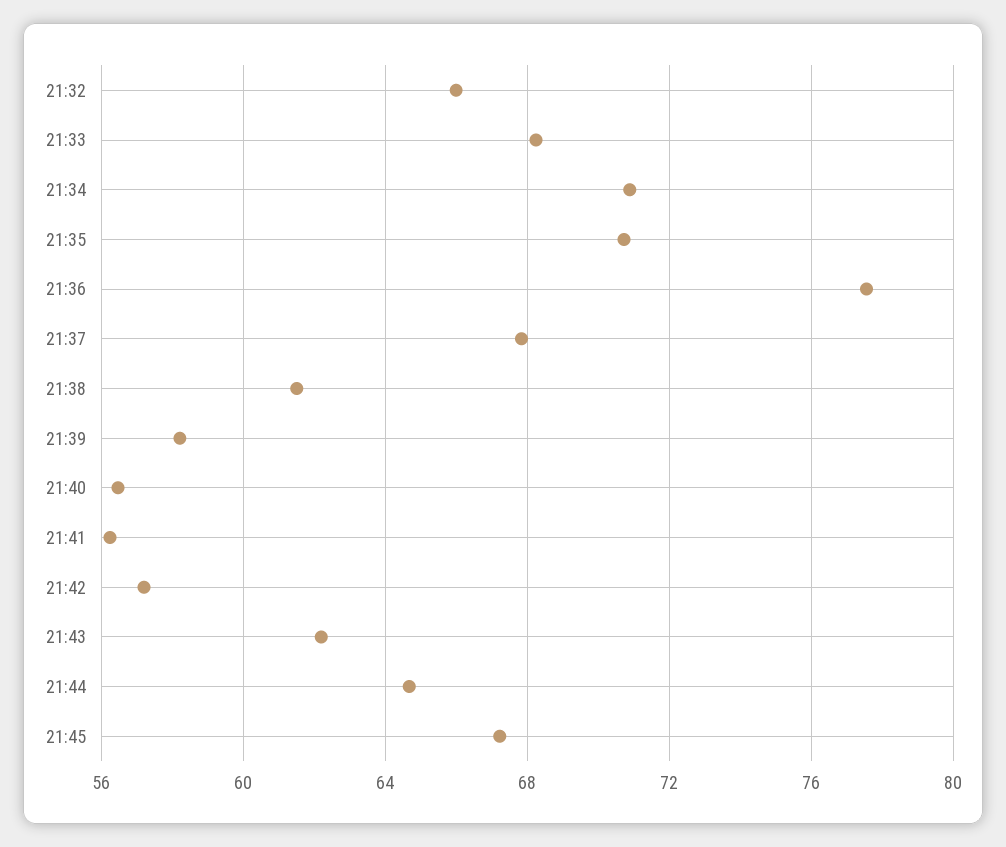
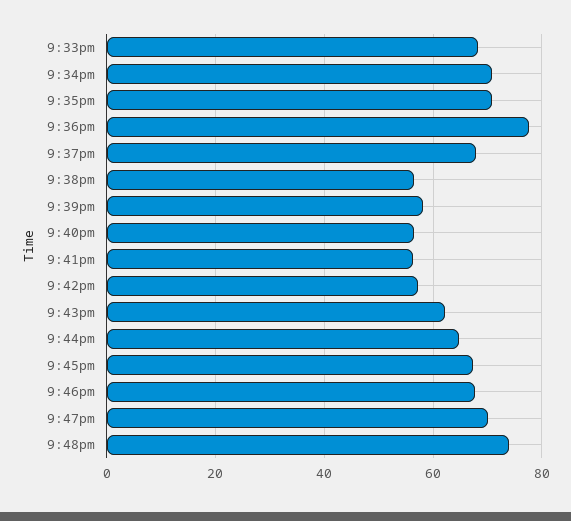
21:32: 66 -> none
21:38: 61.5 -> 56
9:46pm: none -> 68
9:47pm: none -> 70
9:48pm: none -> 74

